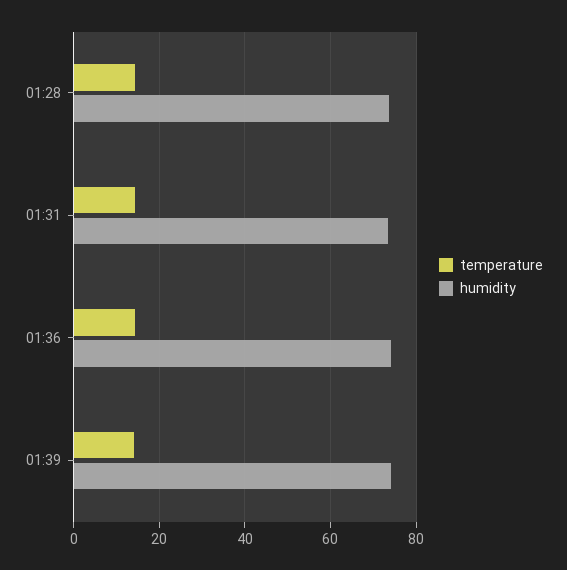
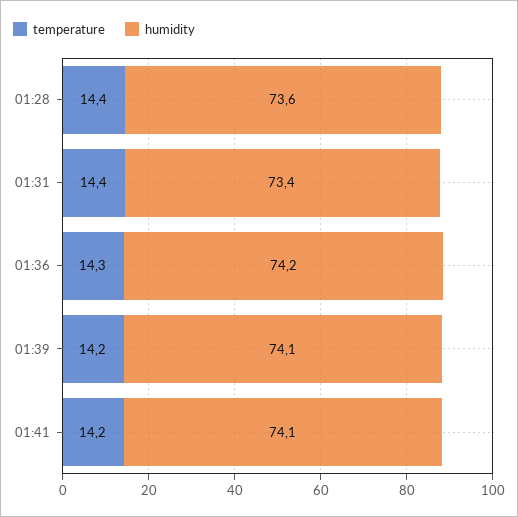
temperature, 01:41: none -> 14.2
humidity, 01:41: none -> 74.1

